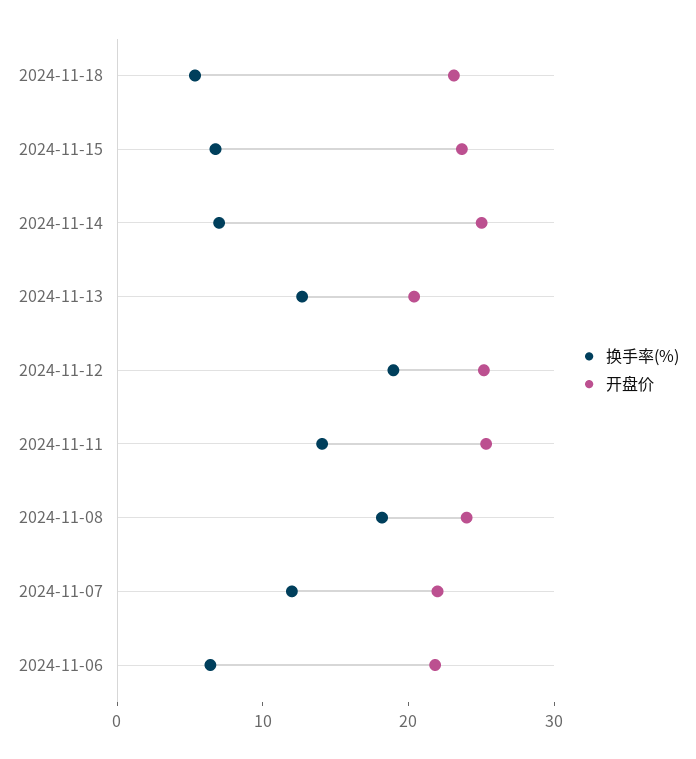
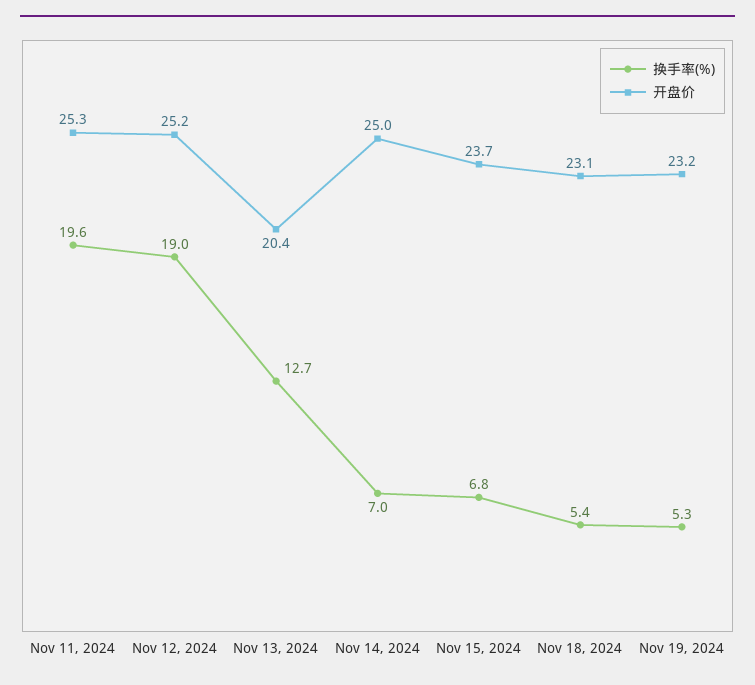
换手率(%), 2024-11-11: 14 -> 19.6
换手率(%), 2024-11-08: 18 -> none
开盘价, 2024-11-08: 24 -> none
换手率(%), 2024-11-07: 12 -> none
开盘价, 2024-11-07: 22 -> none
换手率(%), 2024-11-06: 6 -> none
开盘价, 2024-11-06: 22 -> none
换手率(%), Nov 19, 2024: none -> 5.3
开盘价, Nov 19, 2024: none -> 23.2

